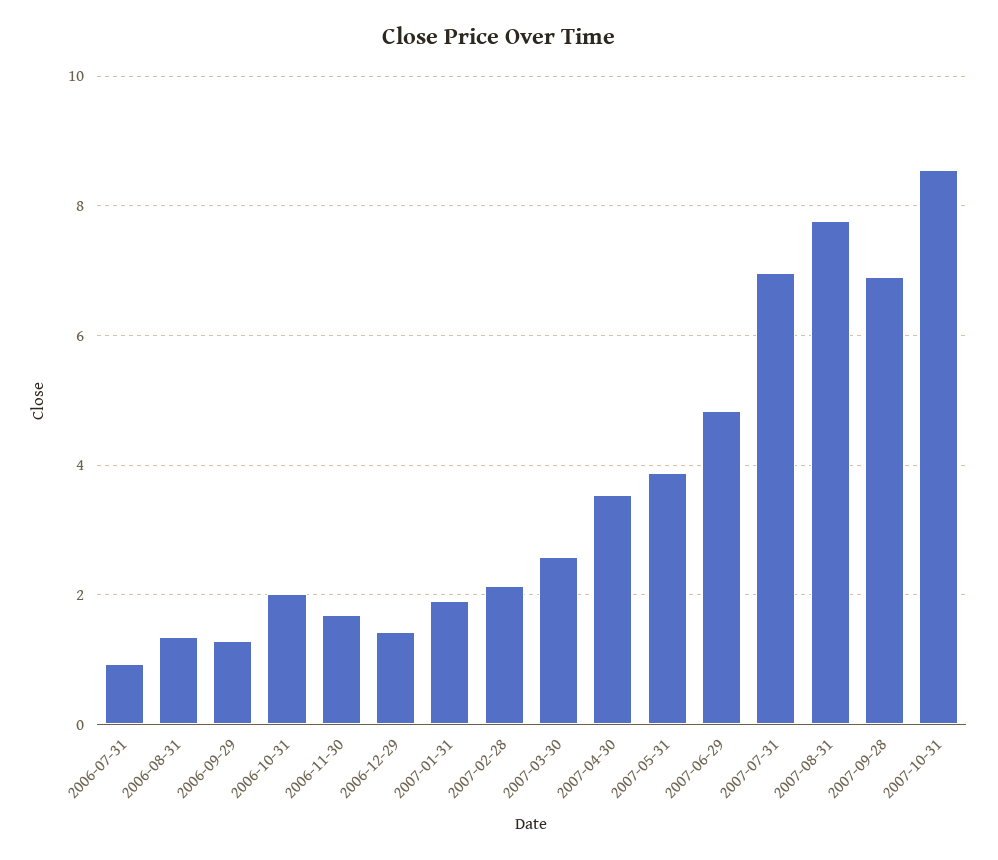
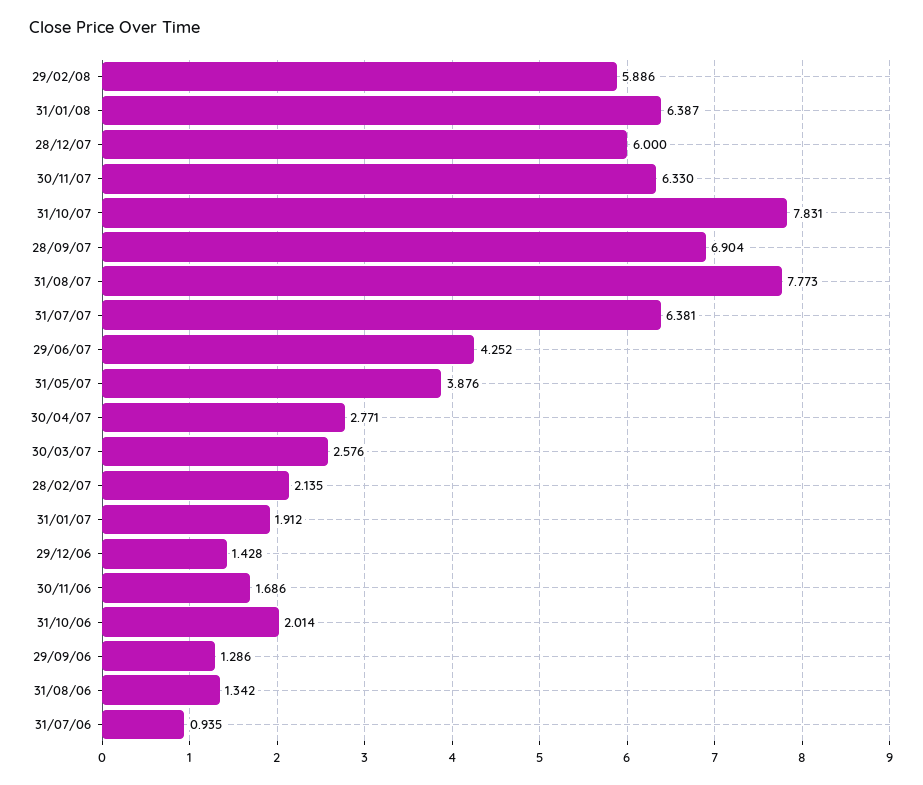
2007-04-30: 3.6 -> 2.771
2007-06-29: 4.8 -> 4.252
2007-07-31: 7 -> 6.381
2007-10-31: 8.6 -> 7.831
29/02/08: none -> 5.886
31/01/08: none -> 6.387
28/12/07: none -> 6
30/11/07: none -> 6.33

